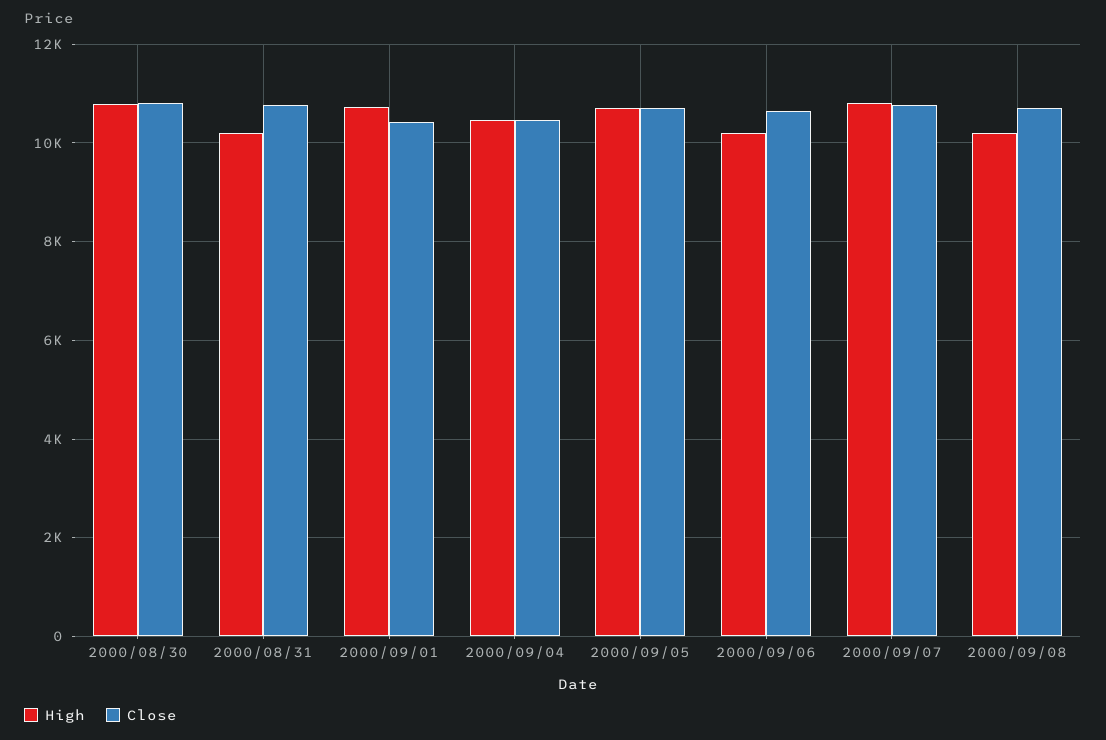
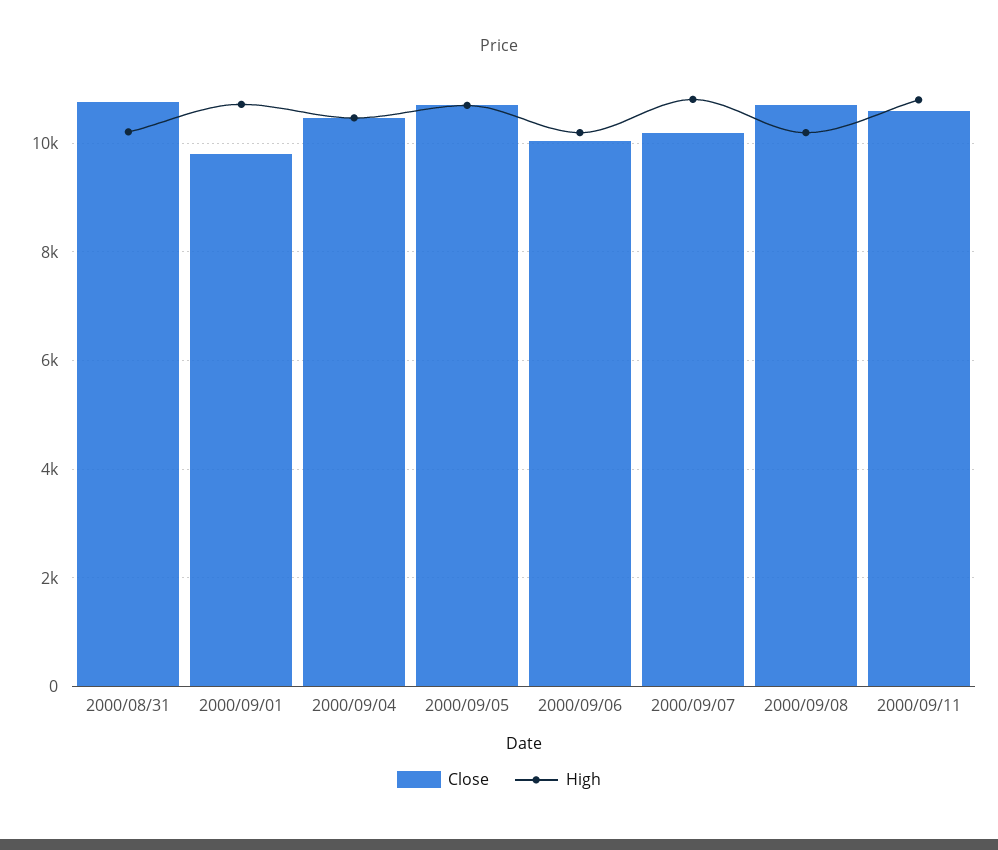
High, 2000/08/30: 10800 -> none
Close, 2000/08/30: 10800 -> none
Close, 2000/09/01: 10400 -> 9800
Close, 2000/09/06: 10600 -> 10000
Close, 2000/09/07: 10800 -> 10200
Close, 2000/09/11: none -> 10600
High, 2000/09/11: none -> 10800

